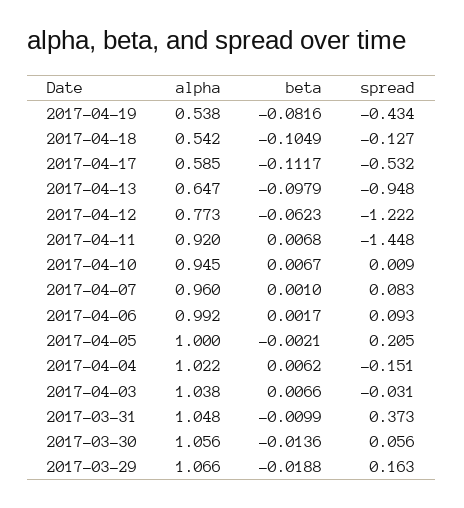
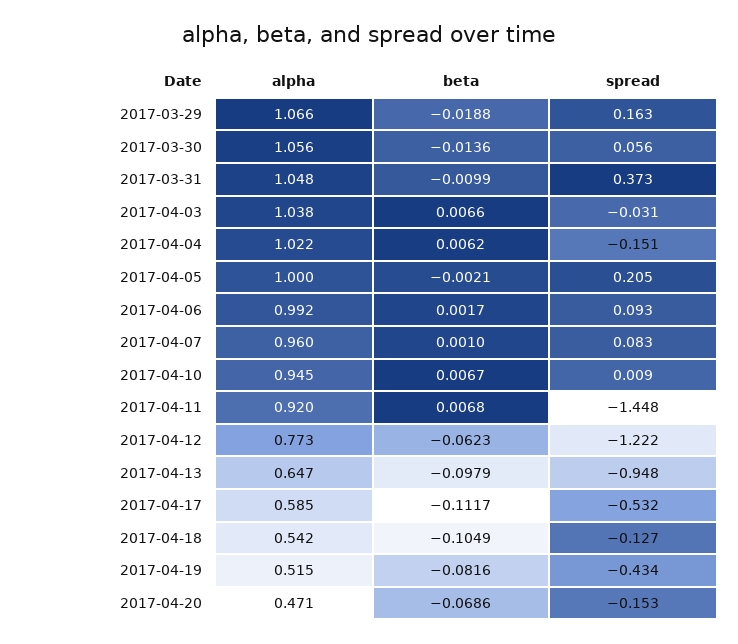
alpha, 2017-04-19: 0.538 -> 0.515
alpha, 2017-04-20: none -> 0.471
beta, 2017-04-20: none -> -0.0686
spread, 2017-04-20: none -> -0.153

